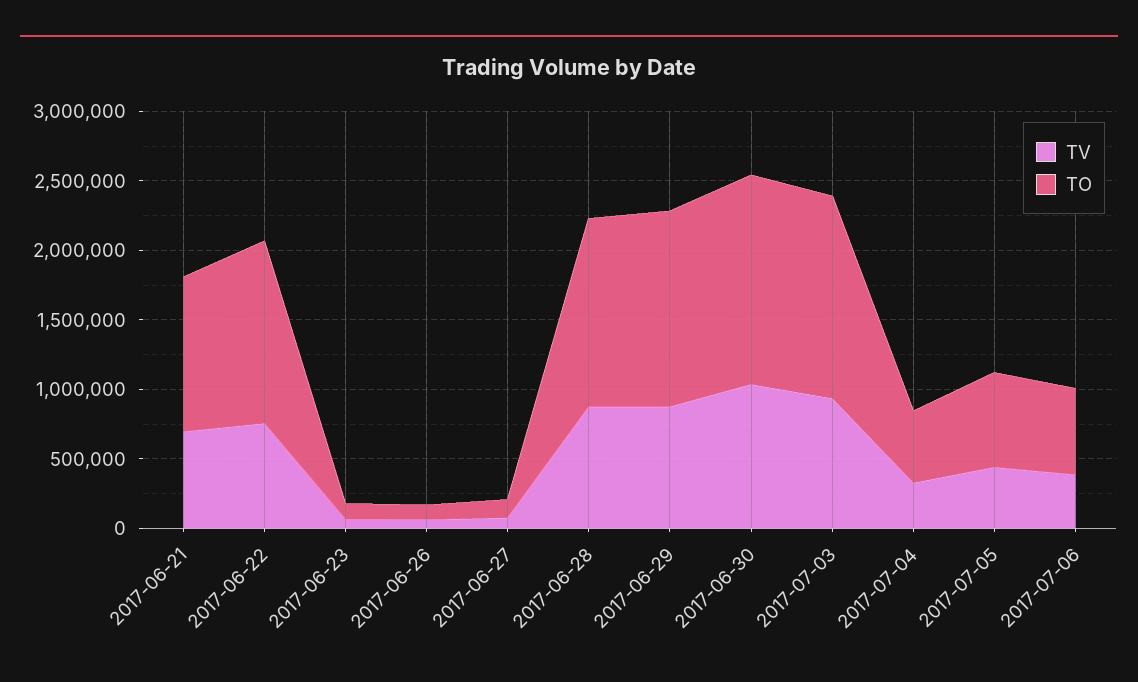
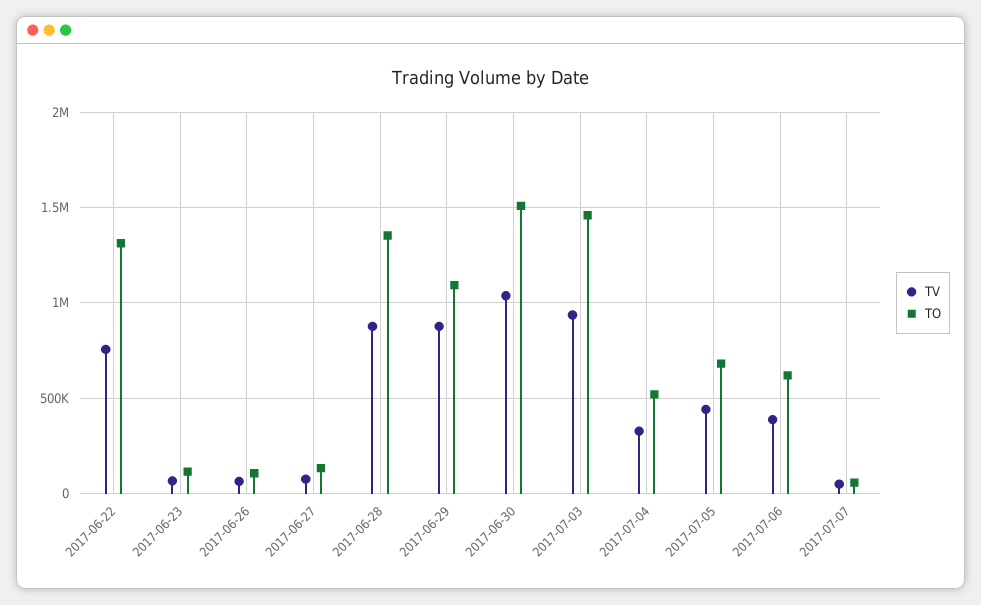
TV, 2017-06-21: 700000 -> none
TO, 2017-06-21: 1100000 -> none
TO, 2017-06-29: 1400000 -> 1100000
TV, 2017-07-07: none -> 50000
TO, 2017-07-07: none -> 50000

